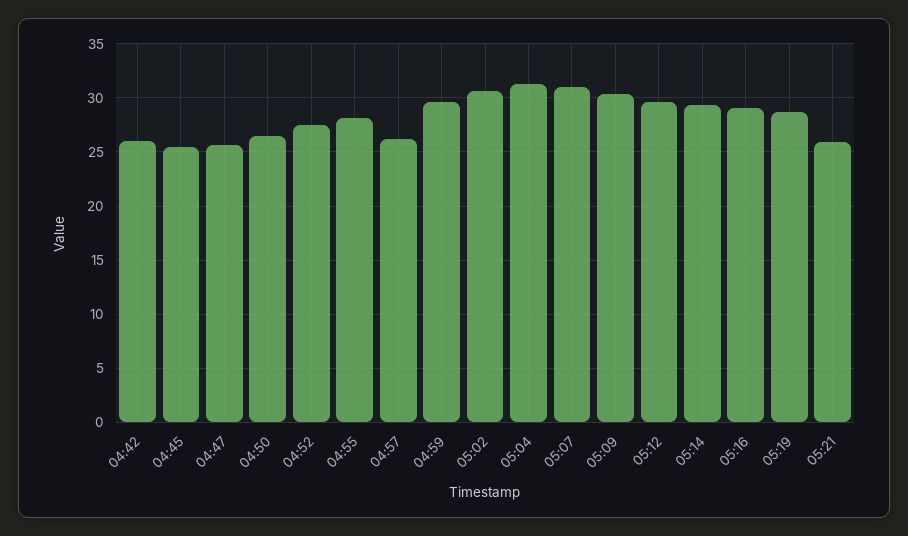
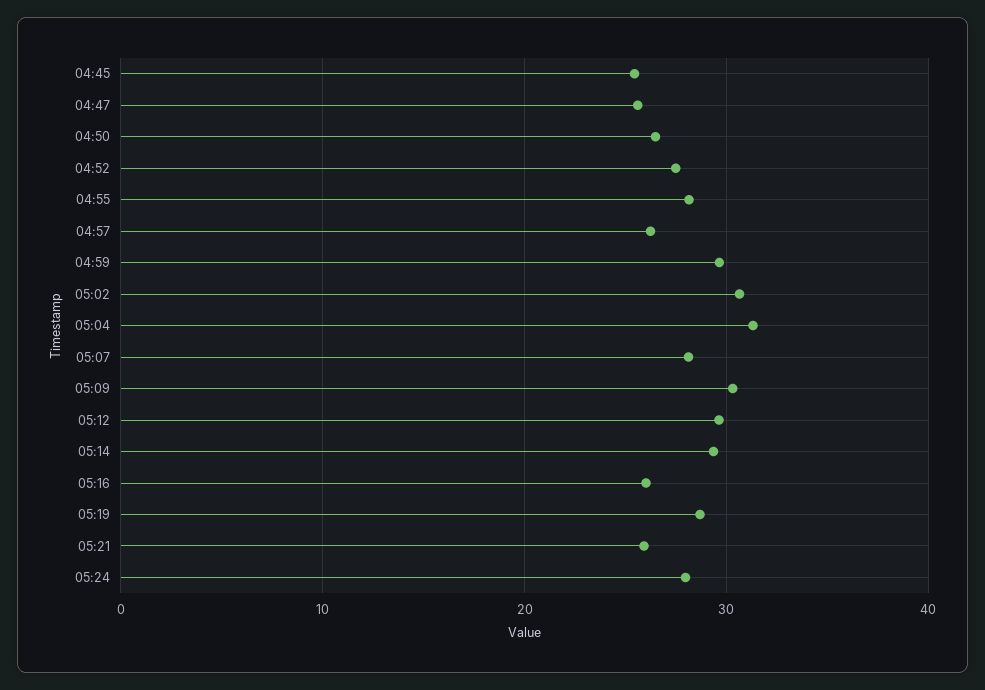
04:42: 26 -> none
05:07: 31 -> 28
05:16: 29 -> 26
05:24: none -> 28

